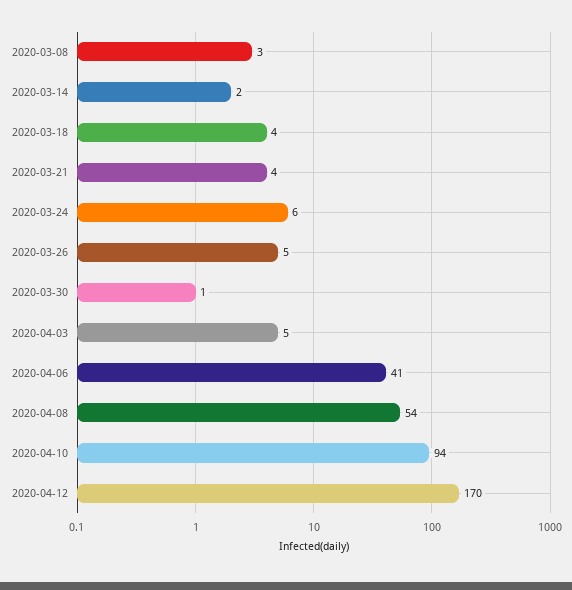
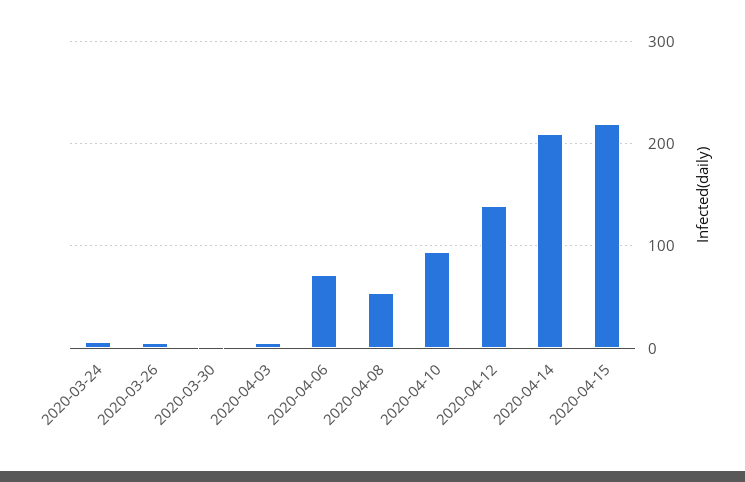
2020-03-08: 3 -> none
2020-03-14: 2 -> none
2020-03-18: 4 -> none
2020-03-21: 4 -> none
2020-04-06: 41 -> 70
2020-04-12: 170 -> 140
2020-04-14: none -> 210
2020-04-15: none -> 220

